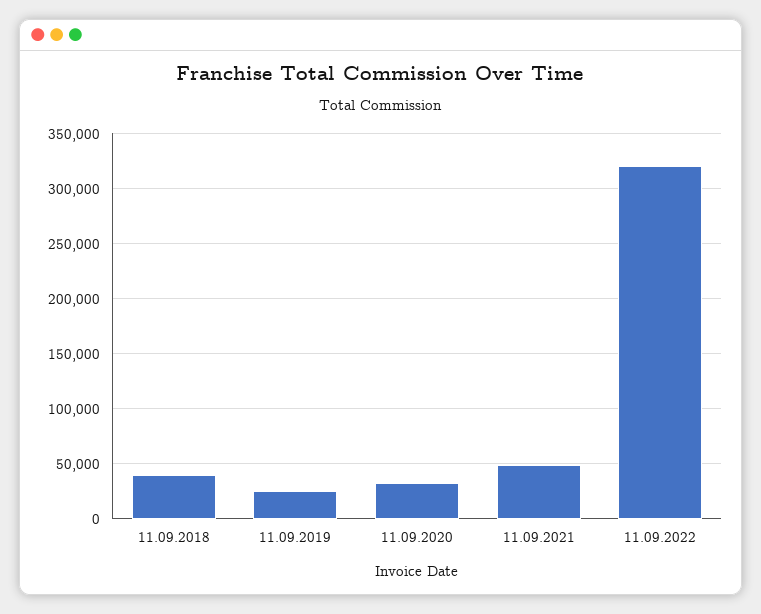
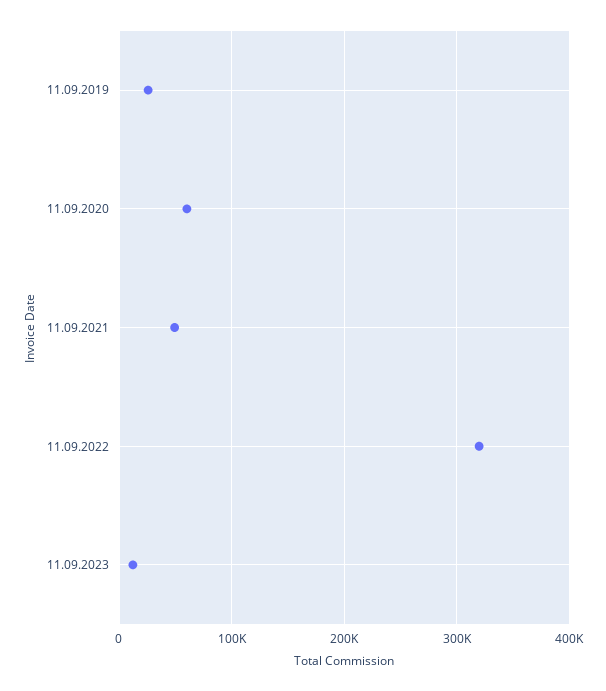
11.09.2018: 40000 -> none
11.09.2020: 30000 -> 60000
11.09.2023: none -> 10000

